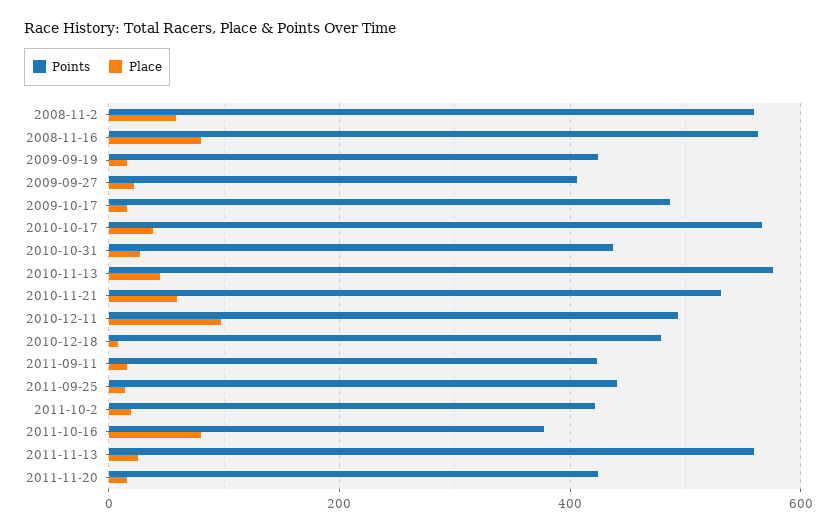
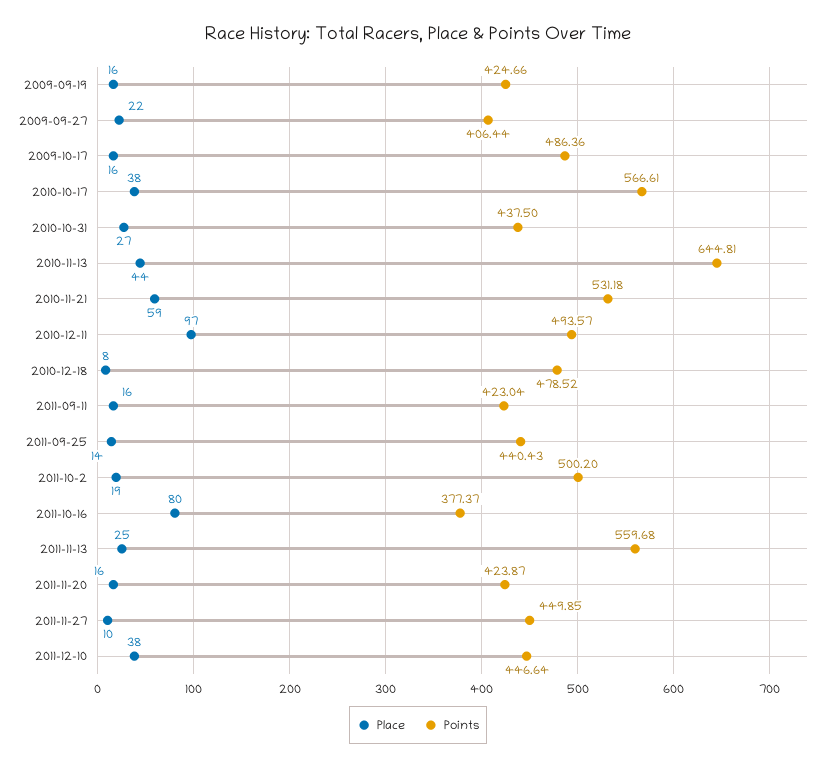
Points, 2008-11-2: 560 -> none
Place, 2008-11-2: 60 -> none
Points, 2008-11-16: 560 -> none
Place, 2008-11-16: 80 -> none
Points, 2010-11-13: 580 -> 644.81
Points, 2011-10-2: 420 -> 500.2
Place, 2011-11-27: none -> 10
Points, 2011-11-27: none -> 449.85
Place, 2011-12-10: none -> 38
Points, 2011-12-10: none -> 446.64

